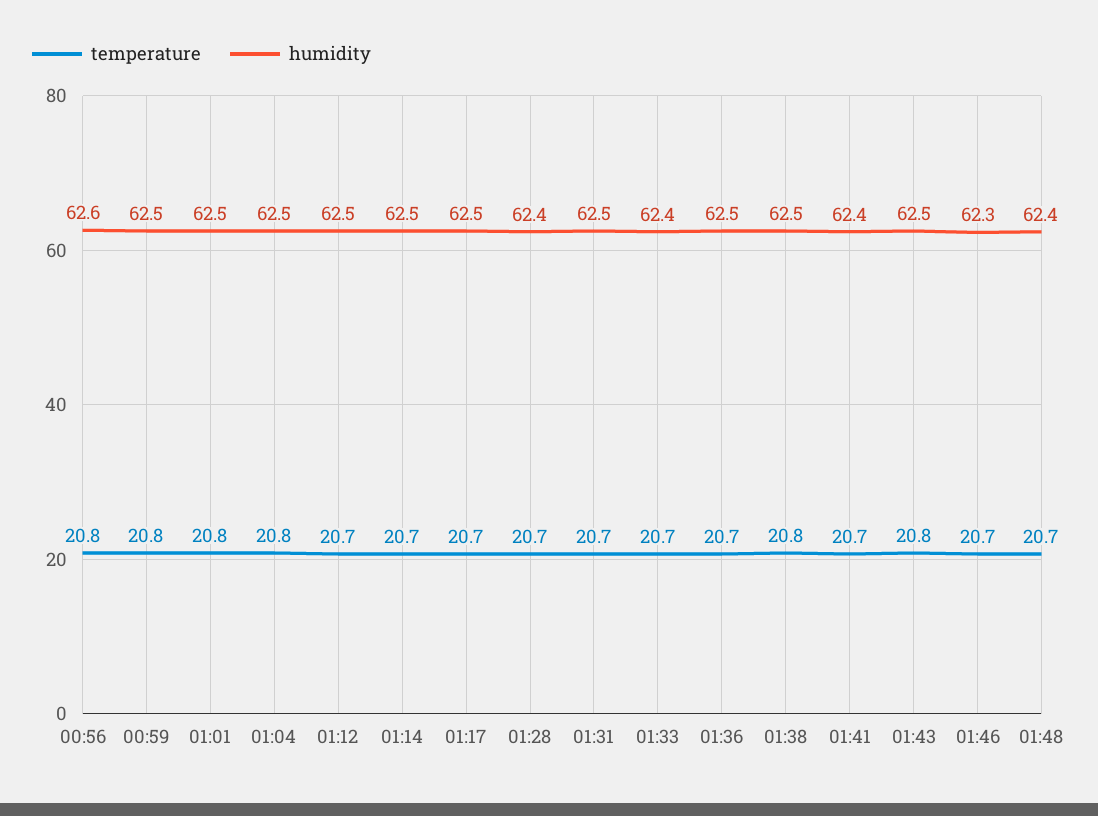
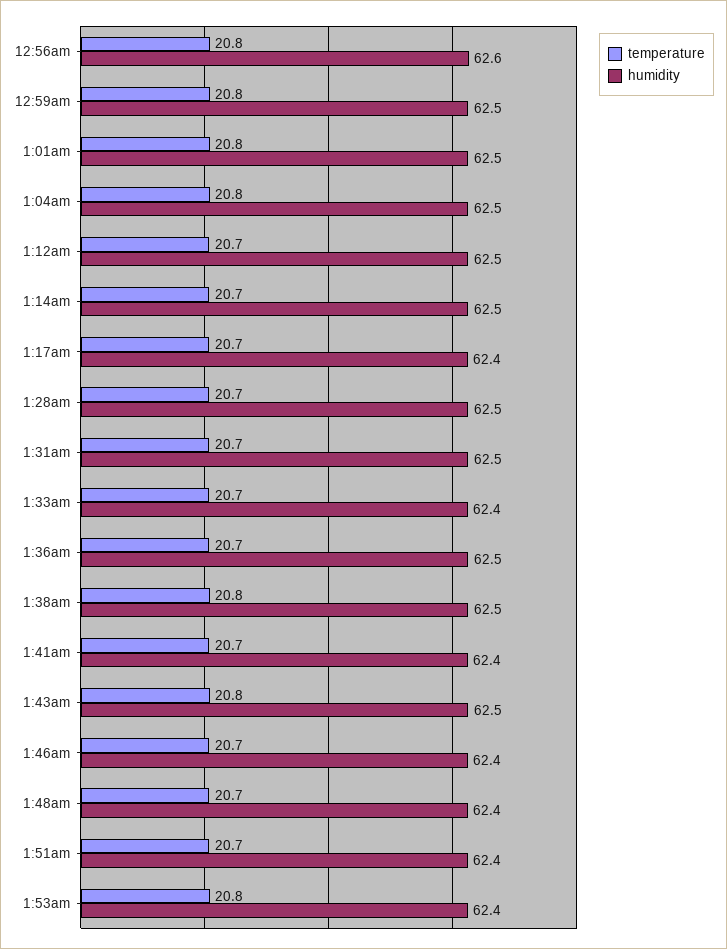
humidity, 01:17: 62.5 -> 62.4
humidity, 01:28: 62.4 -> 62.5
humidity, 01:46: 62.3 -> 62.4
temperature, 1:51am: none -> 20.7
humidity, 1:51am: none -> 62.4
temperature, 1:53am: none -> 20.8
humidity, 1:53am: none -> 62.4

